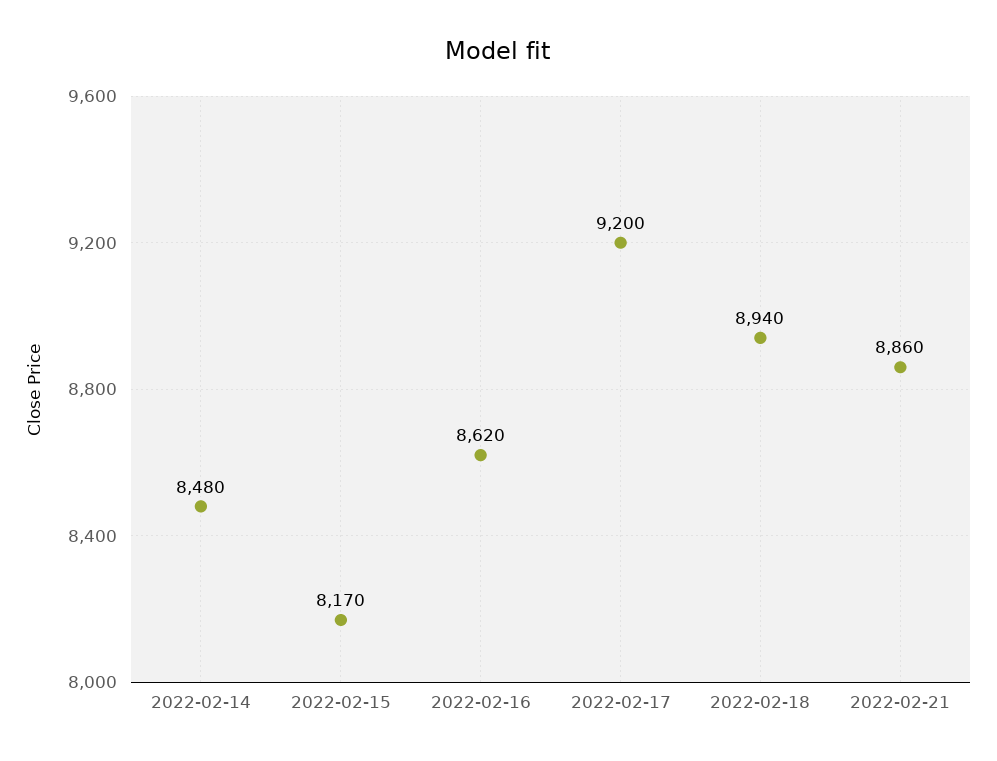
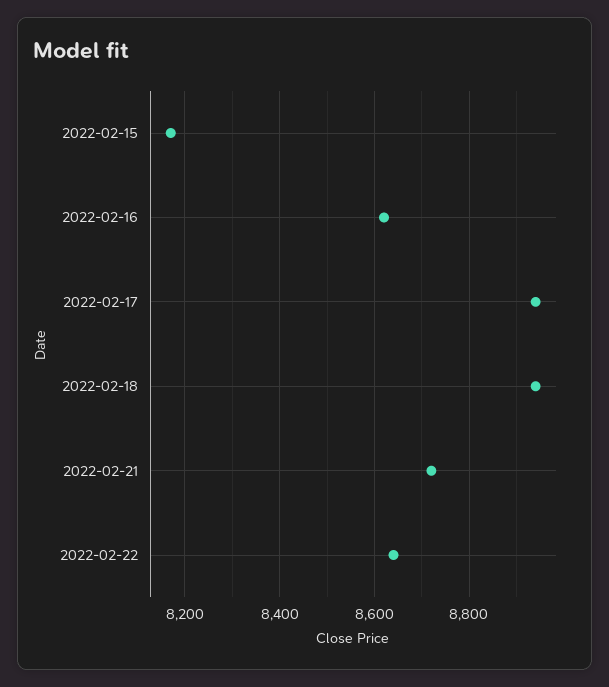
2022-02-14: 8480 -> none
2022-02-17: 9200 -> 8940
2022-02-21: 8860 -> 8720
2022-02-22: none -> 8640

